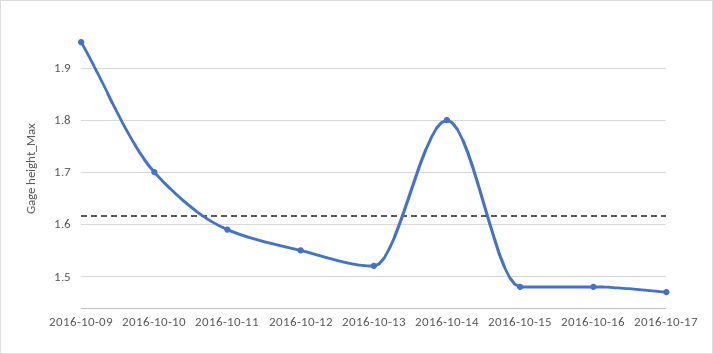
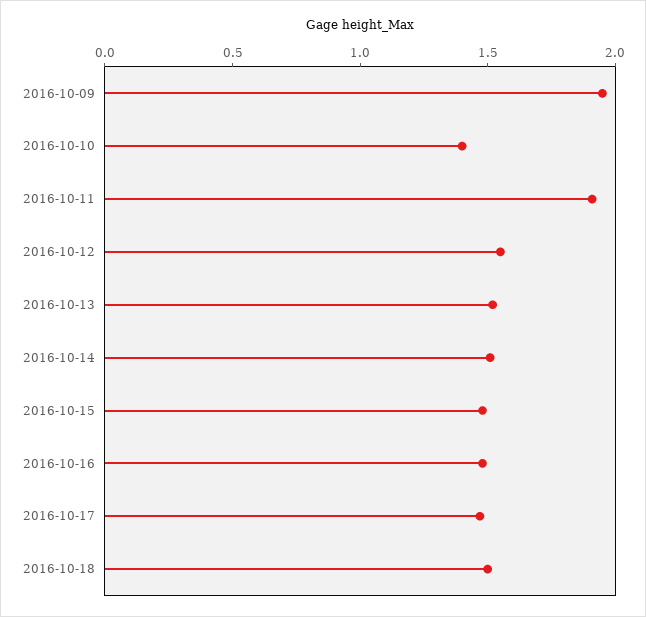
2016-10-10: 1.7 -> 1.4
2016-10-11: 1.6 -> 1.9
2016-10-14: 1.8 -> 1.5
2016-10-18: none -> 1.5

